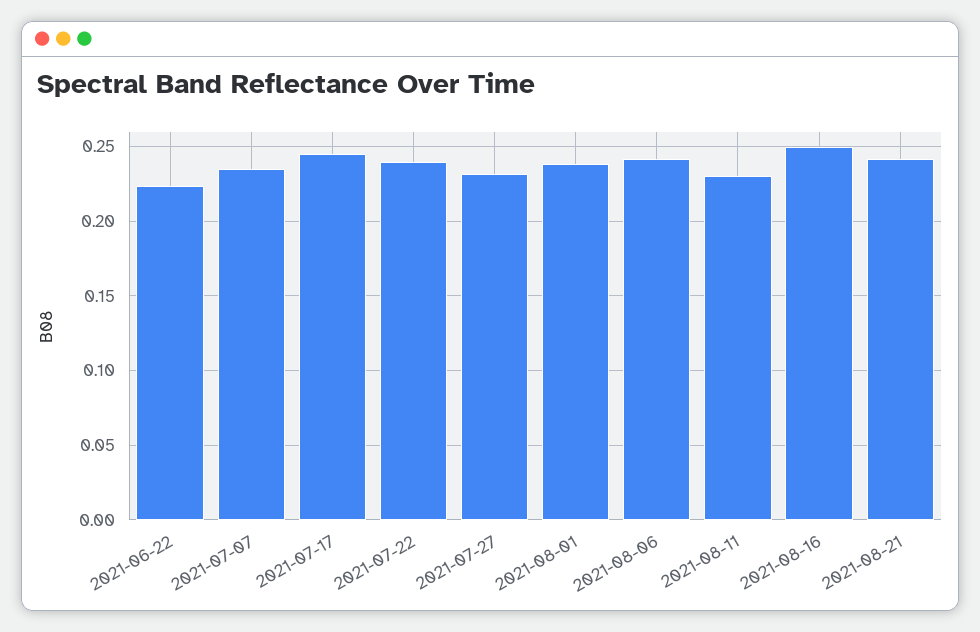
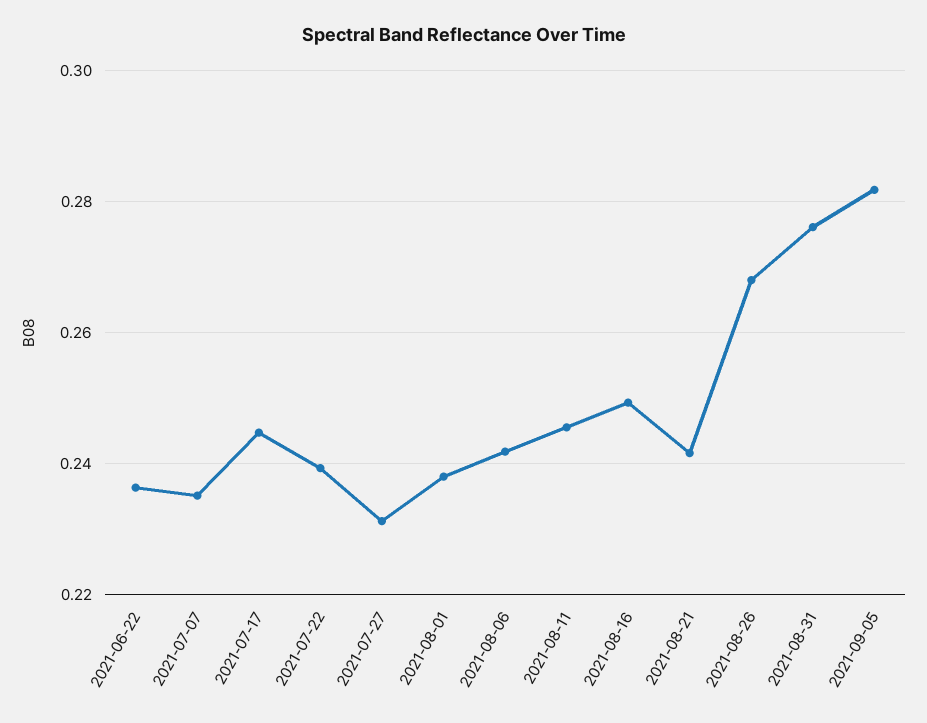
2021-06-22: 0.225 -> 0.236
2021-08-11: 0.23 -> 0.246
2021-08-26: none -> 0.268
2021-08-31: none -> 0.276
2021-09-05: none -> 0.282

